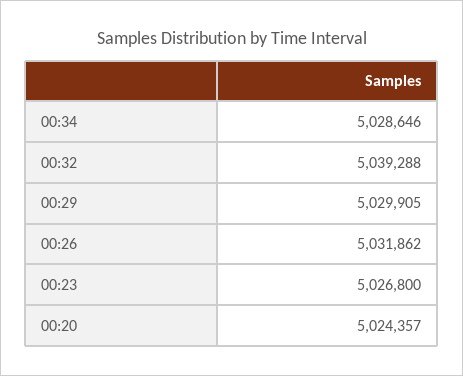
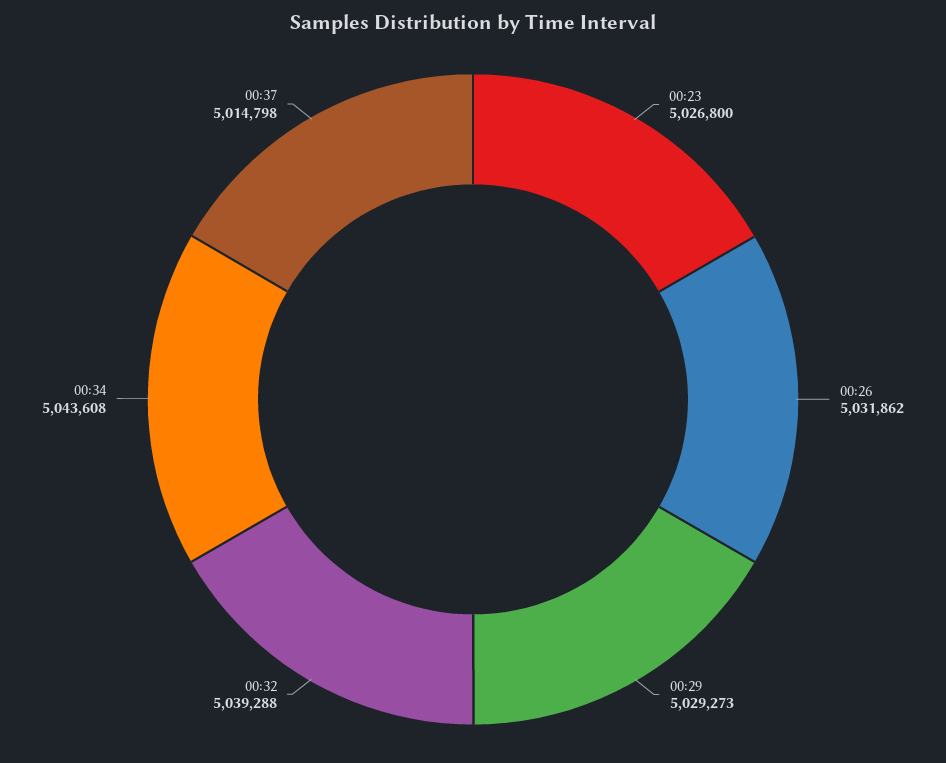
00:34: 5028646 -> 5043608
00:29: 5029905 -> 5029273
00:20: 5024357 -> none
00:37: none -> 5014798

